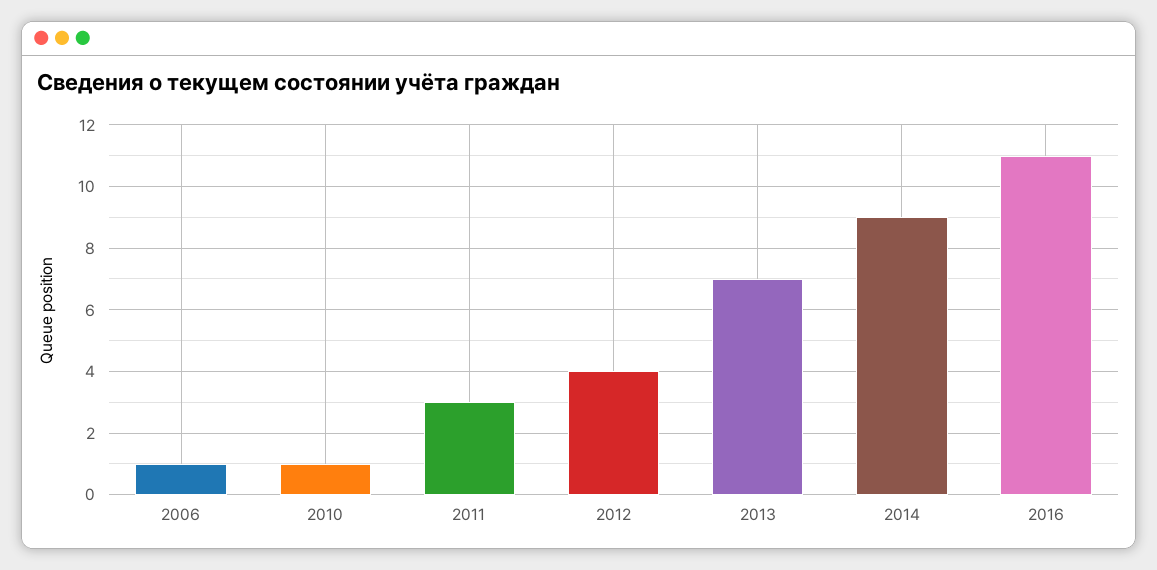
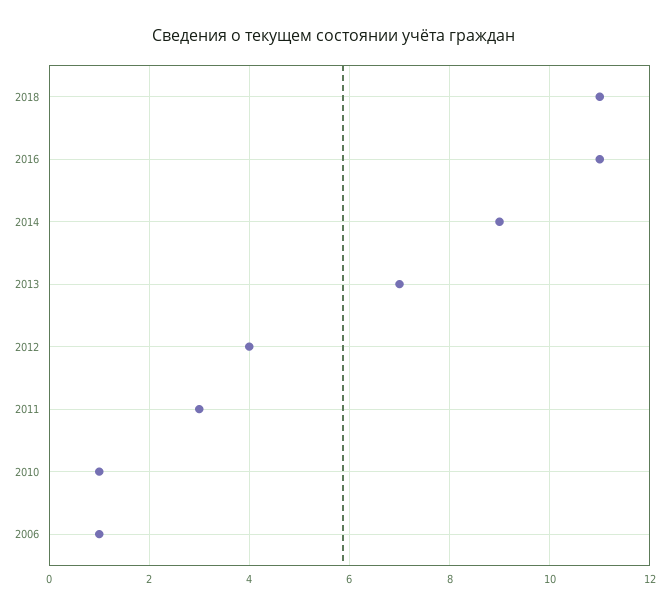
2018: none -> 11

